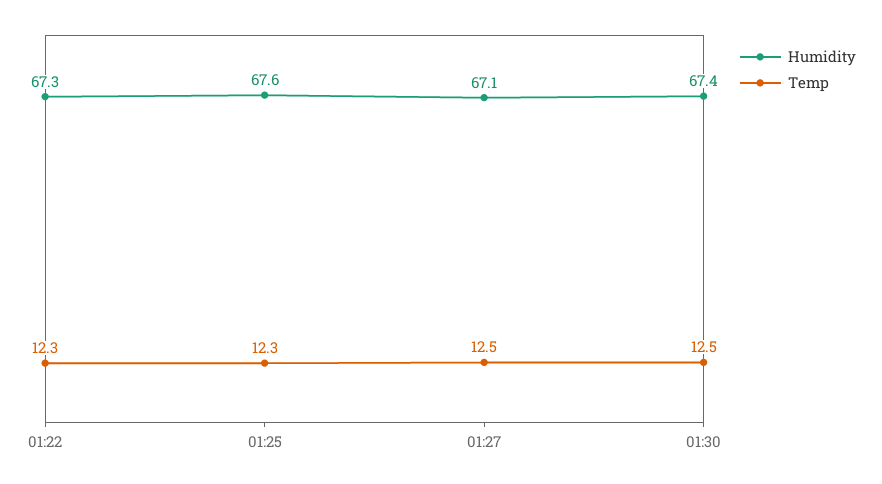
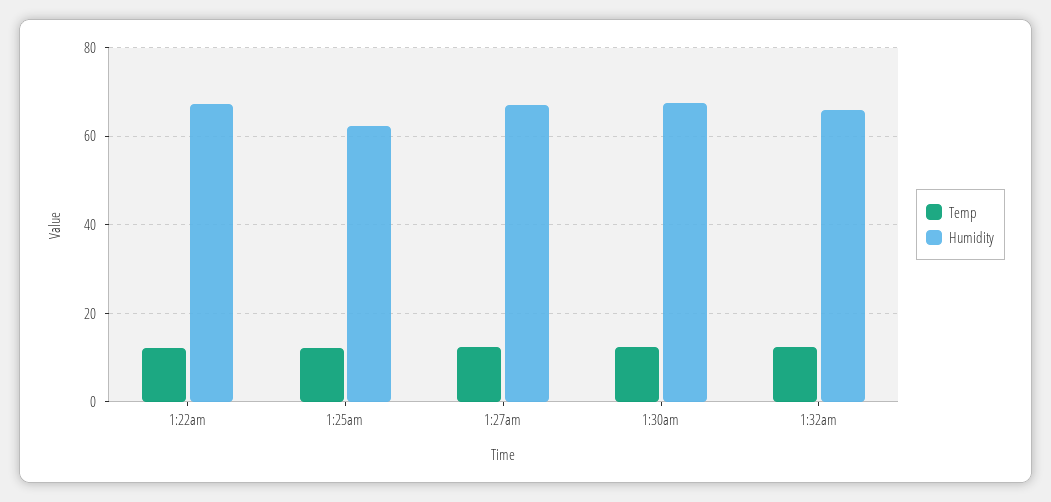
Humidity, 01:25: 67.6 -> 62
Temp, 1:32am: none -> 12
Humidity, 1:32am: none -> 66

